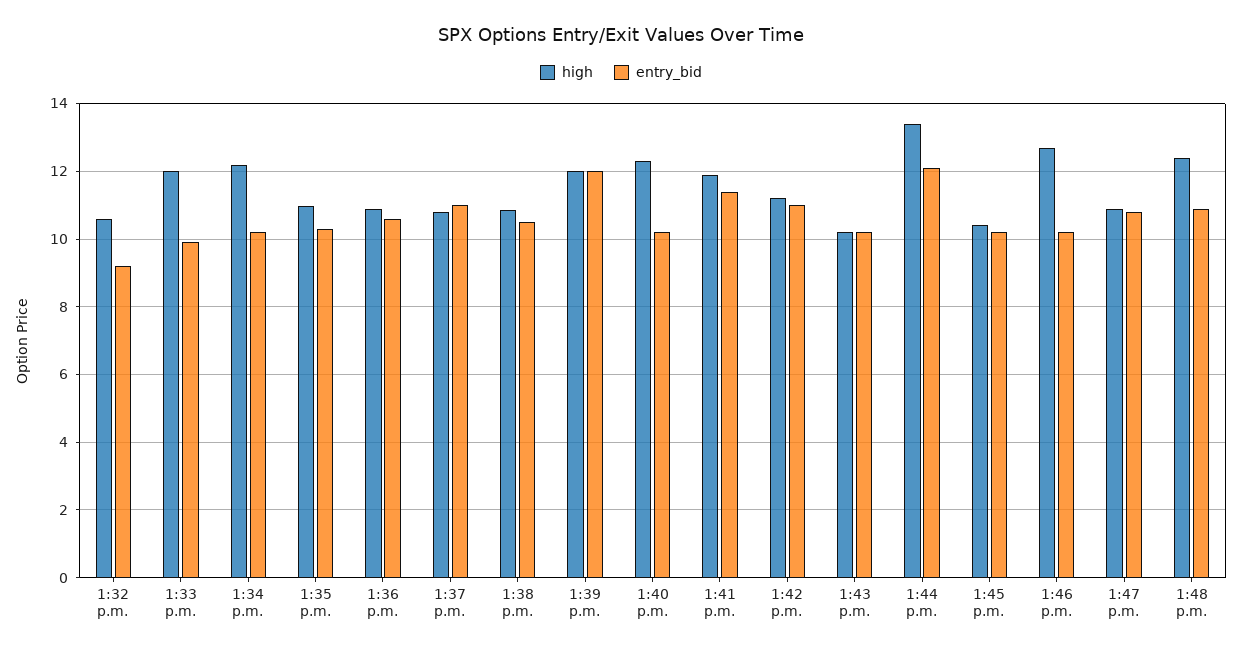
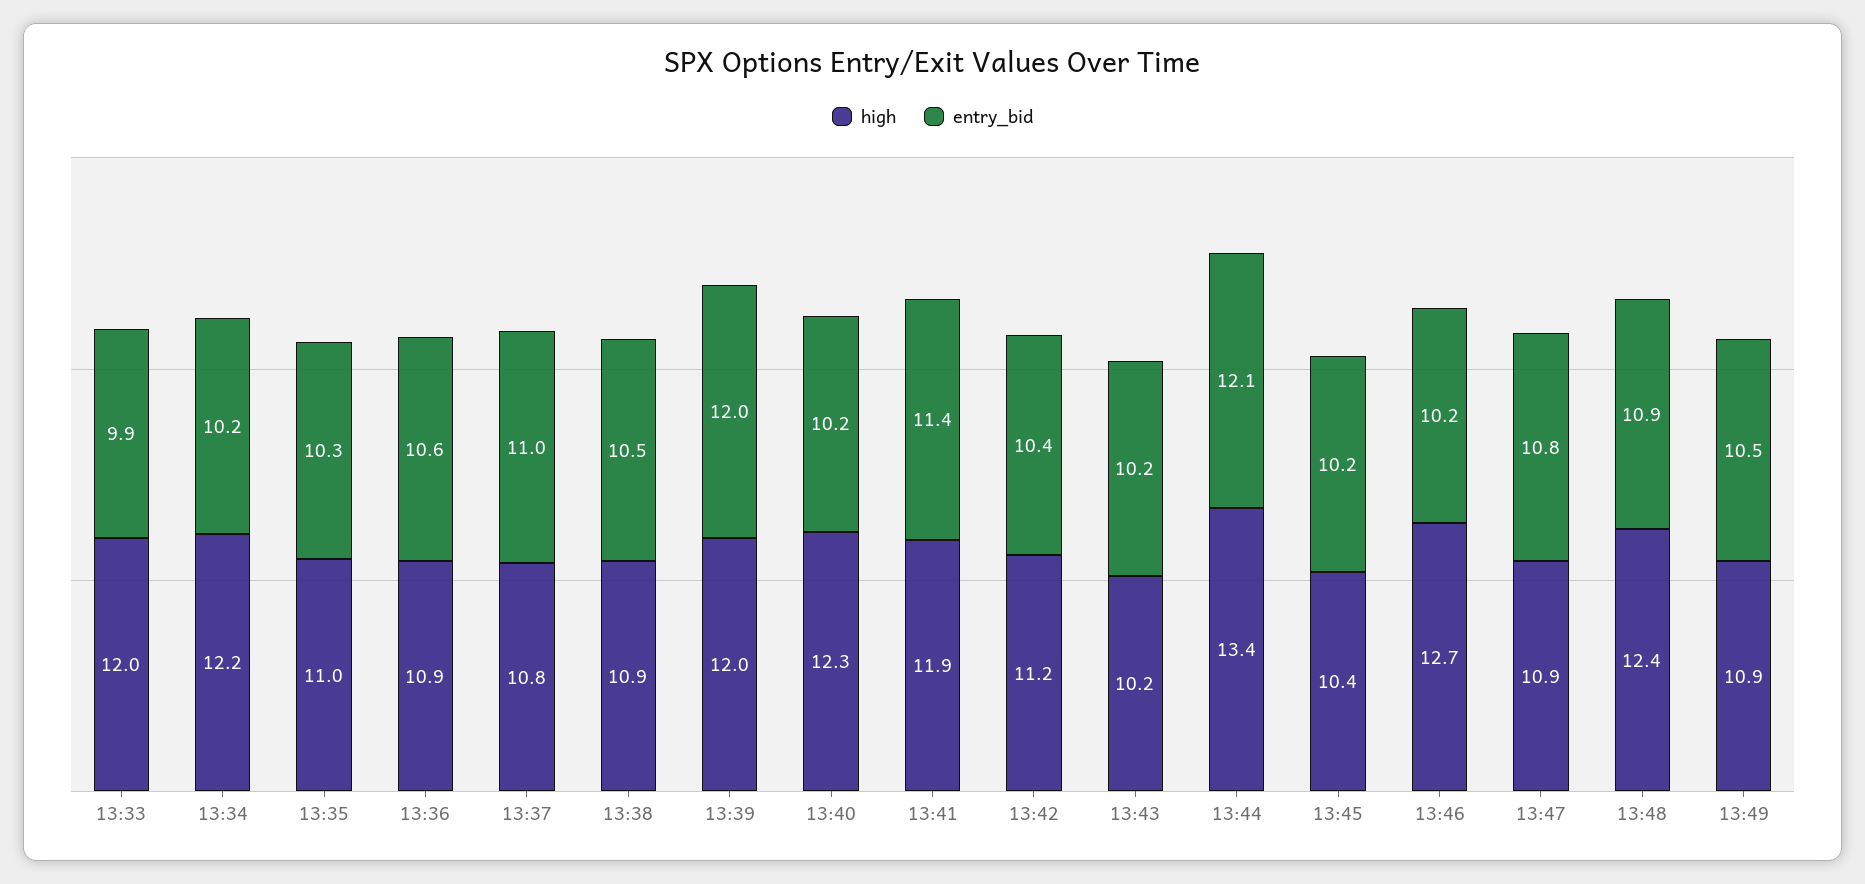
high, 1:32 p.m.: 10.6 -> none
entry_bid, 1:32 p.m.: 9.2 -> none
entry_bid, 1:42 p.m.: 11 -> 10.4
high, 13:49: none -> 10.9
entry_bid, 13:49: none -> 10.5

